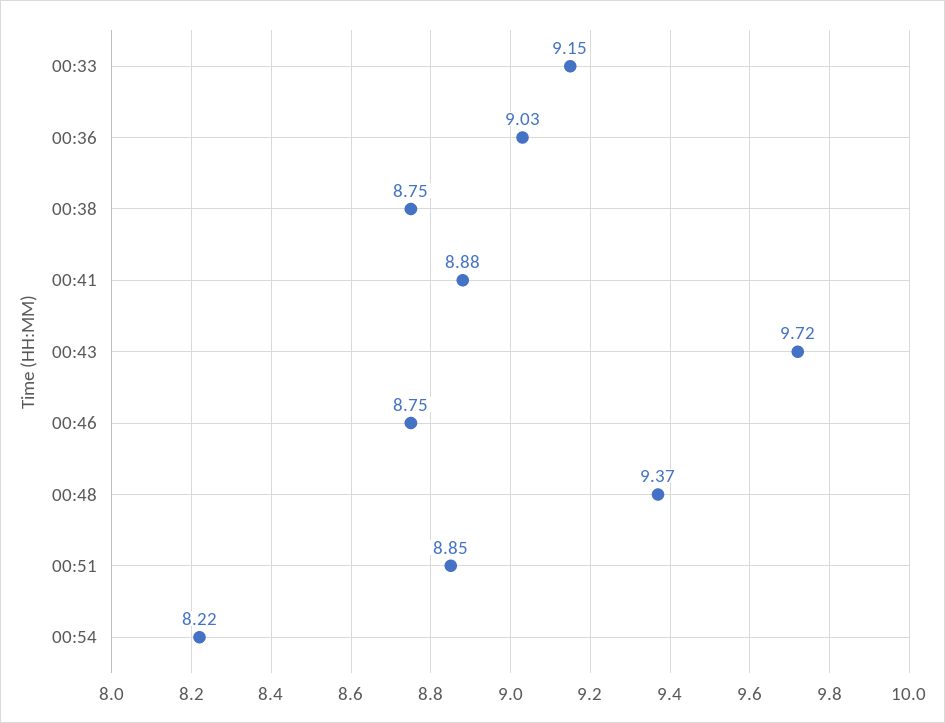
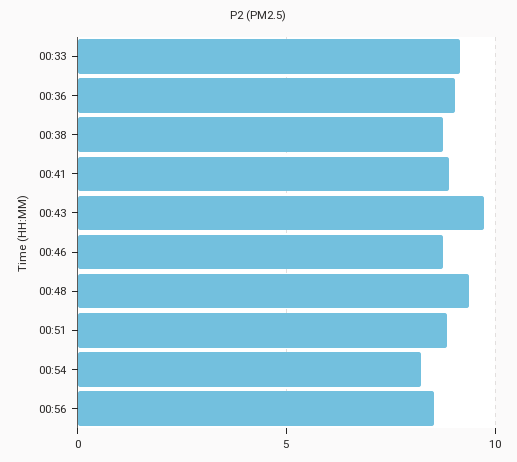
00:56: none -> 8.5

